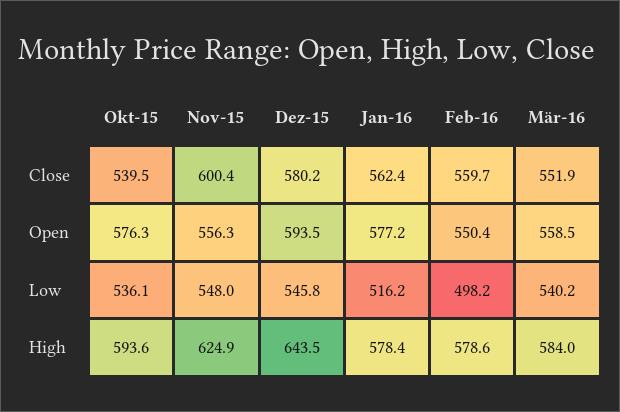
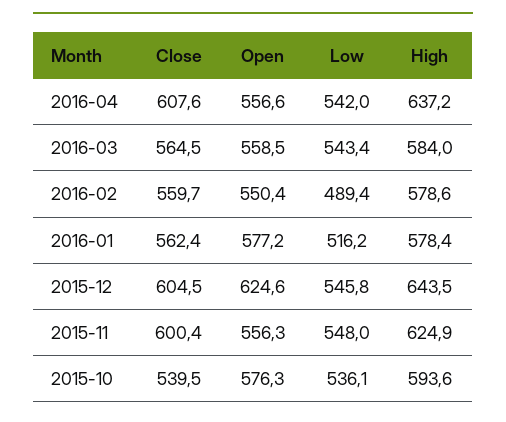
Dez-15, Close: 580.2 -> 604.5
Mär-16, Close: 551.9 -> 564.5
Dez-15, Open: 593.5 -> 624.6
Feb-16, Low: 498.2 -> 489.4
Mär-16, Low: 540.2 -> 543.4
2016-04, Close: none -> 607.6
2016-04, Open: none -> 556.6
2016-04, Low: none -> 542
2016-04, High: none -> 637.2

